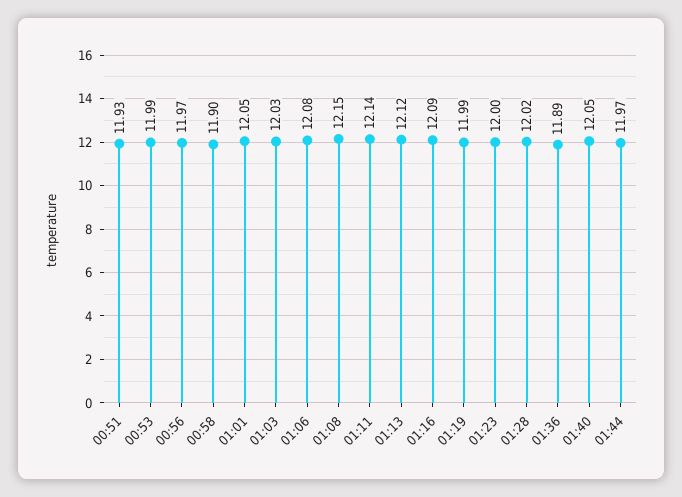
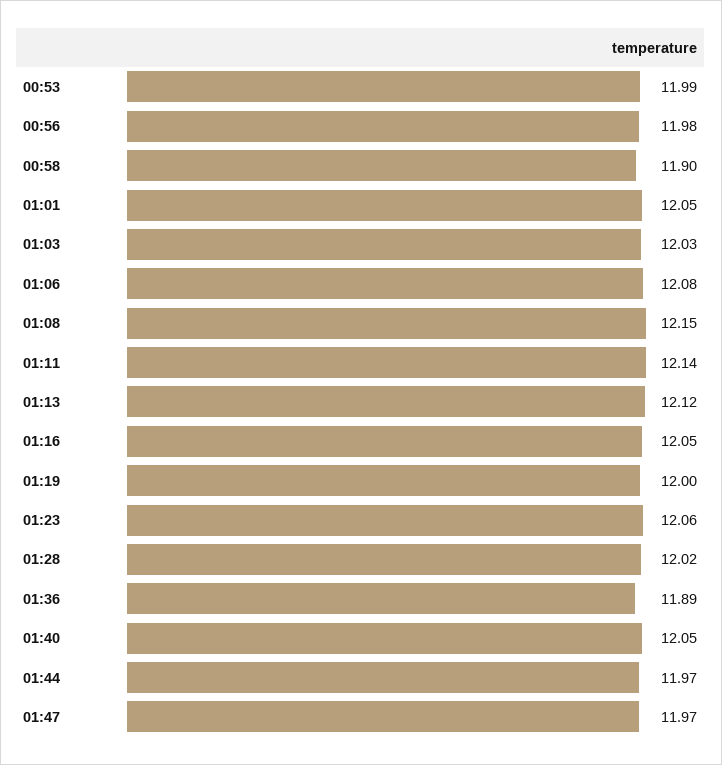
00:51: 11.93 -> none
00:56: 11.97 -> 11.98
01:16: 12.09 -> 12.05
01:19: 11.99 -> 12
01:23: 12 -> 12.06
01:47: none -> 11.97

